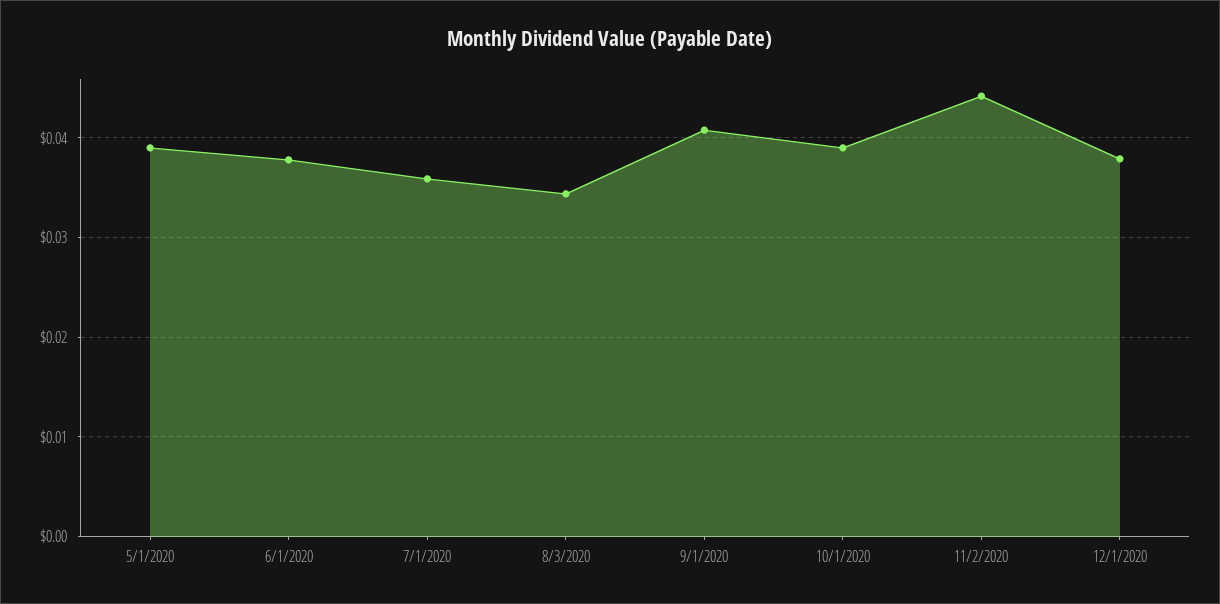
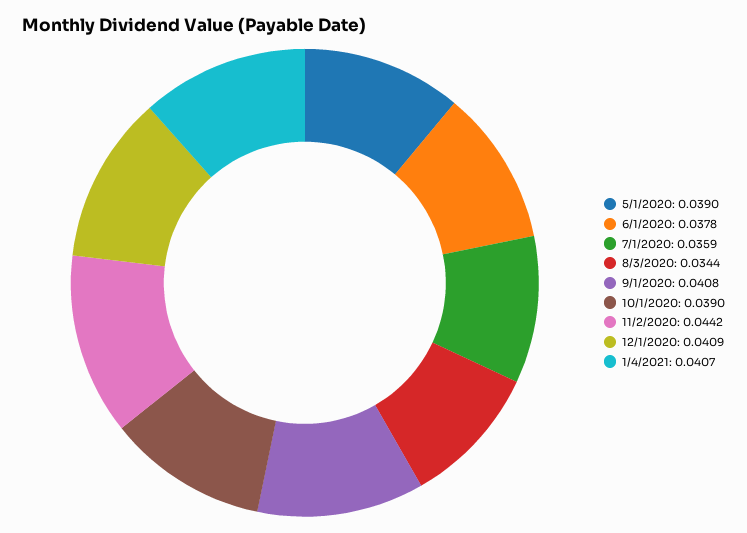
12/1/2020: 0.038 -> 0.0409
1/4/2021: none -> 0.0407

